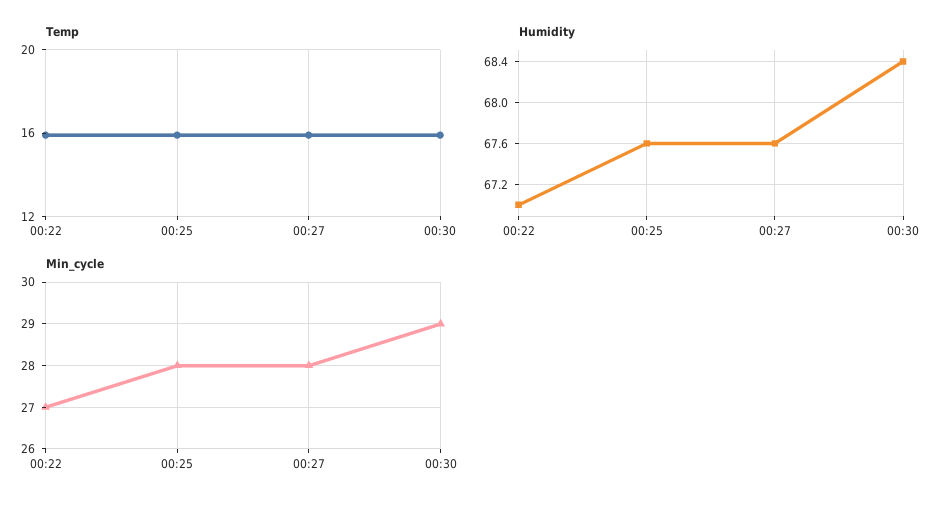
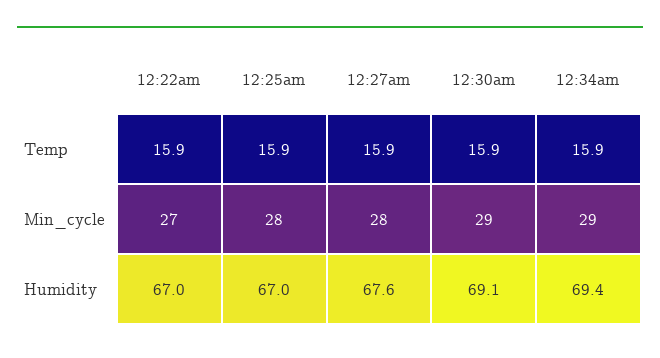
Humidity, 00:25: 67.6 -> 67
Humidity, 00:30: 68.4 -> 69.1
Temp, 12:34am: none -> 15.9
Min_cycle, 12:34am: none -> 29
Humidity, 12:34am: none -> 69.4

